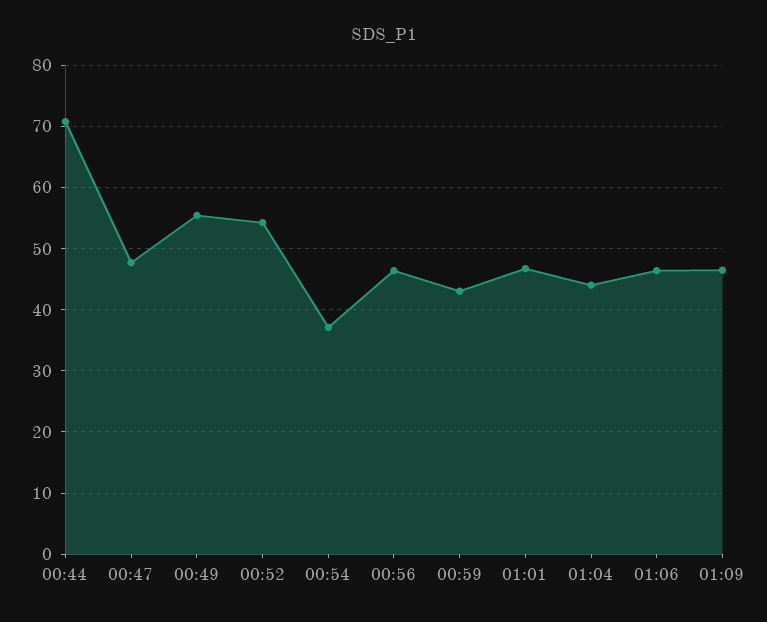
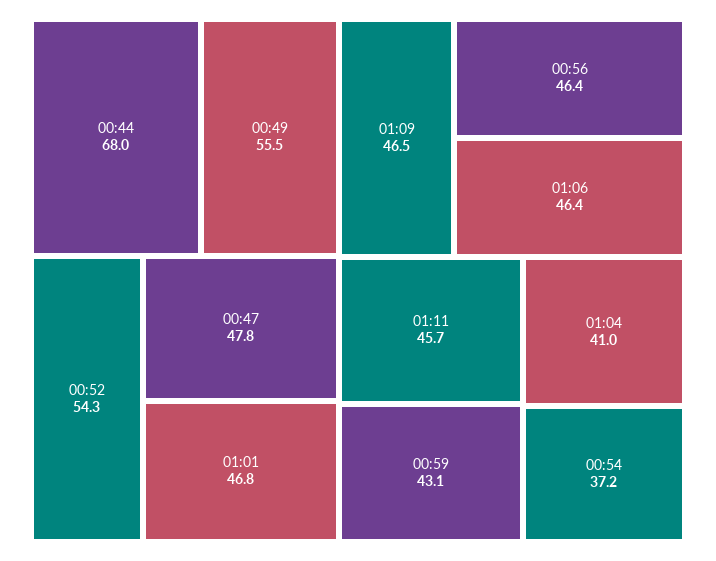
00:44: 71 -> 68
01:04: 44 -> 41
01:11: none -> 45.7

